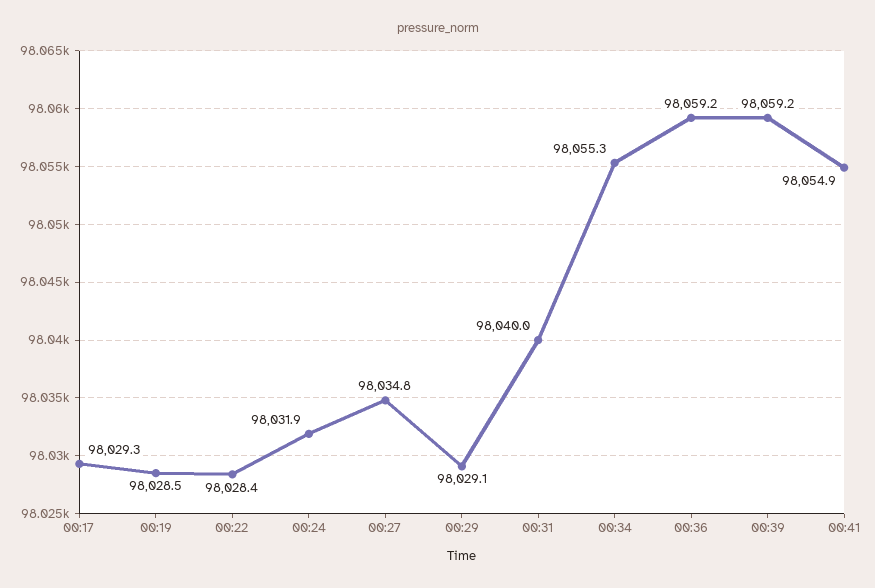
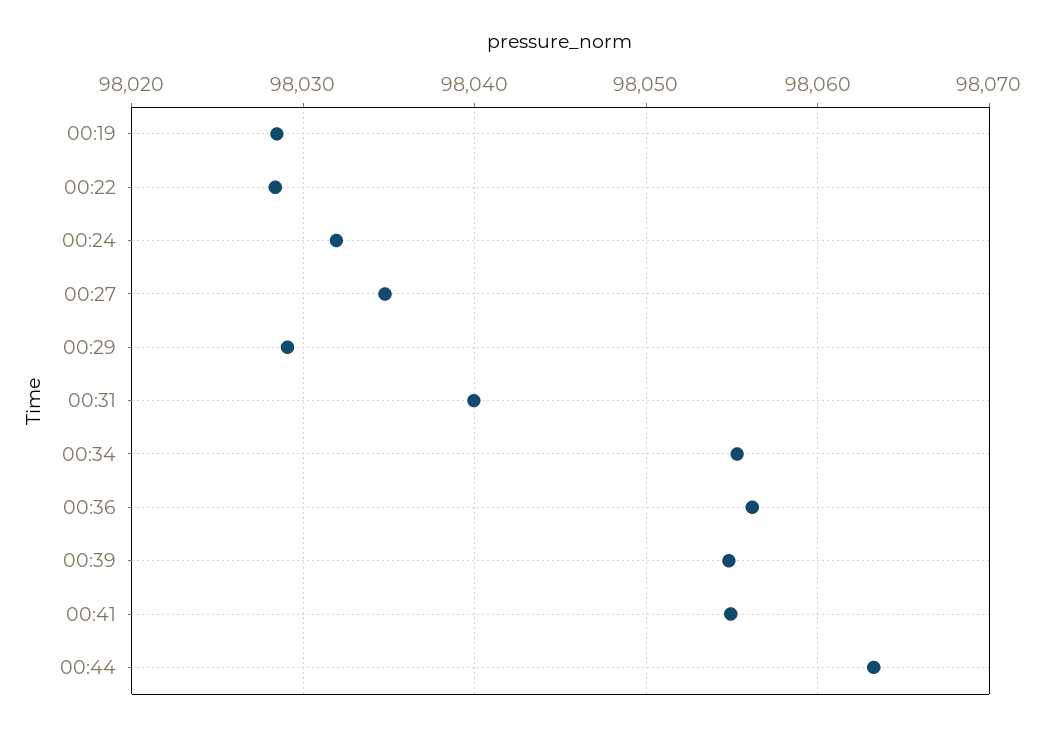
00:17: 98029.3 -> none
00:36: 98059.2 -> 98056
00:39: 98059.2 -> 98055
00:44: none -> 98063

